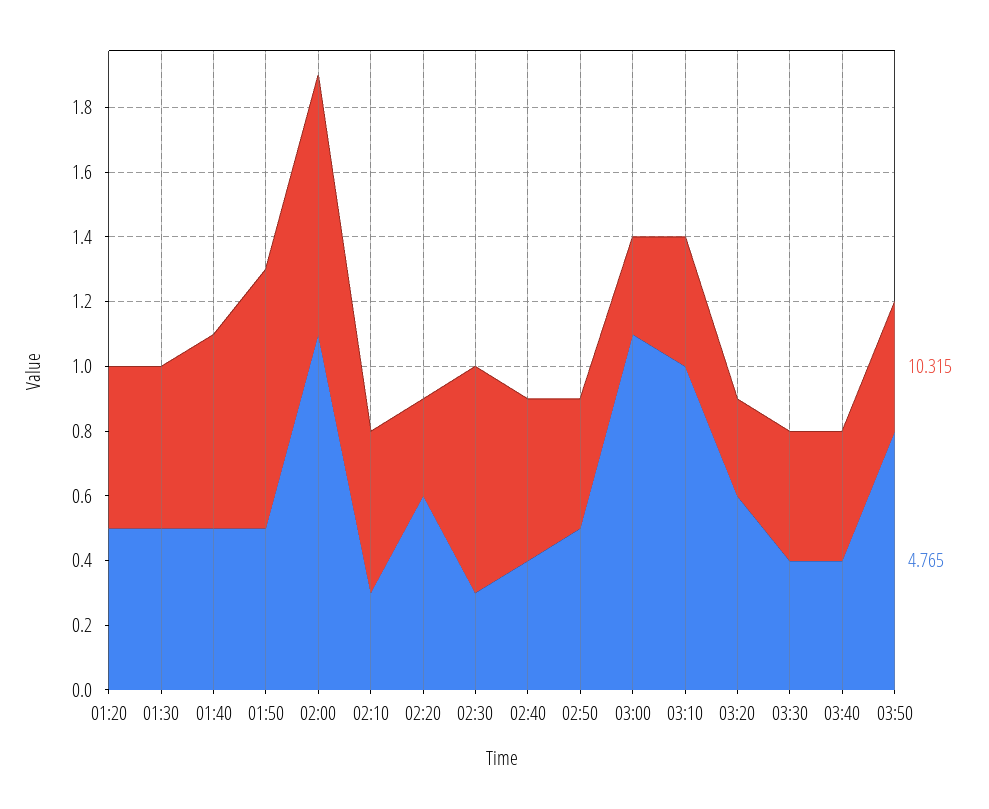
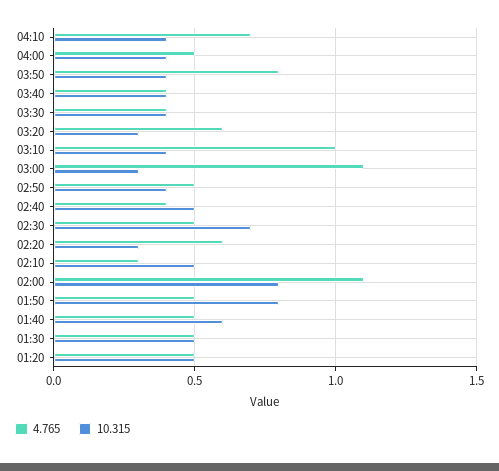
4.765, 02:30: 0.3 -> 0.5
4.765, 04:10: none -> 0.7
10.315, 04:10: none -> 0.4
4.765, 04:00: none -> 0.5
10.315, 04:00: none -> 0.4

